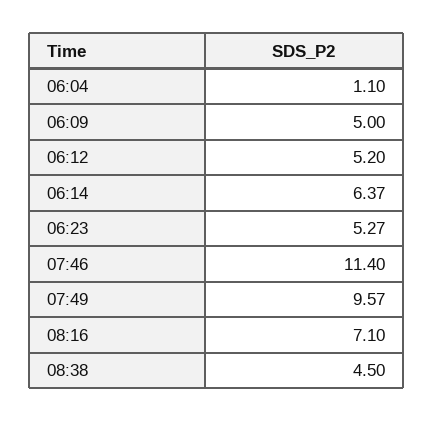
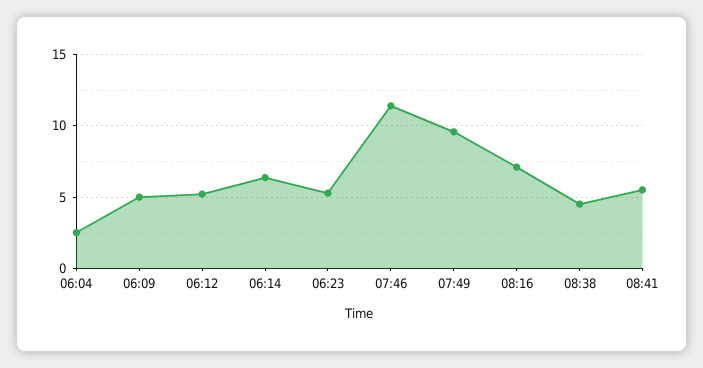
06:04: 1.1 -> 2.5
08:41: none -> 5.5

